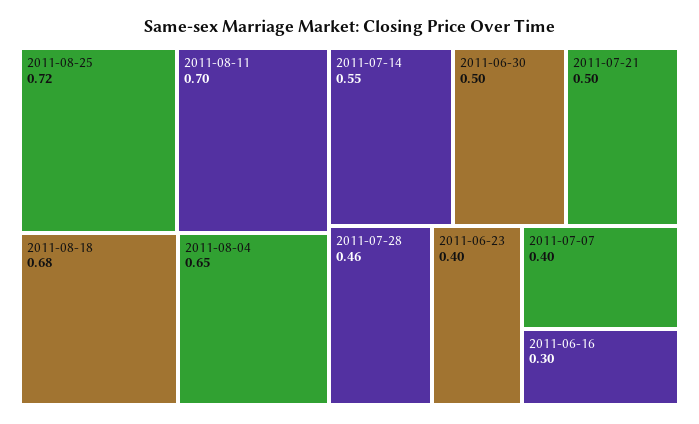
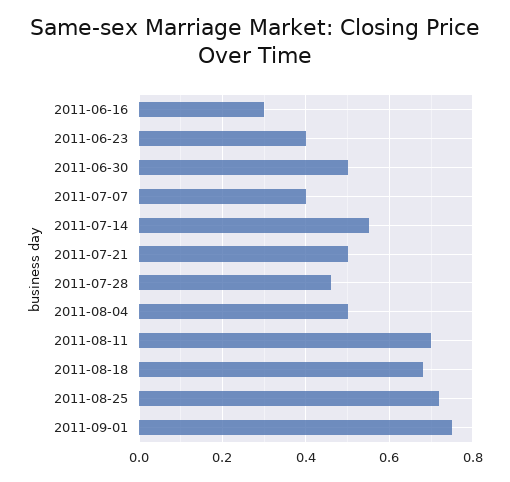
2011-08-04: 0.65 -> 0.5
2011-09-01: none -> 0.75

